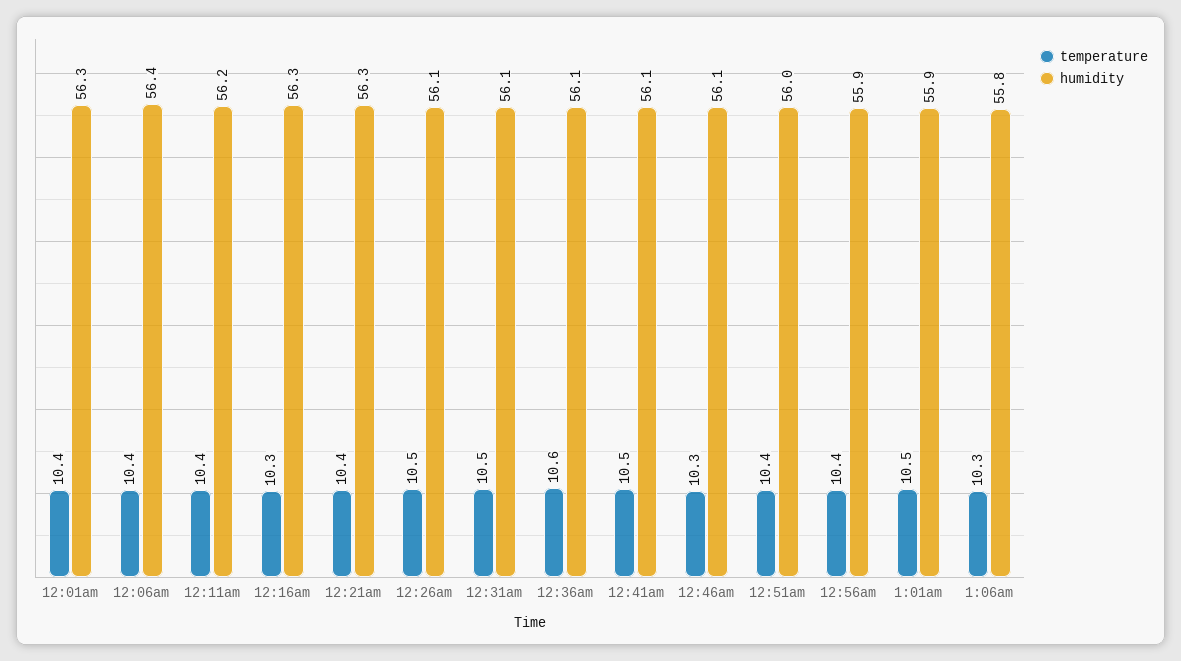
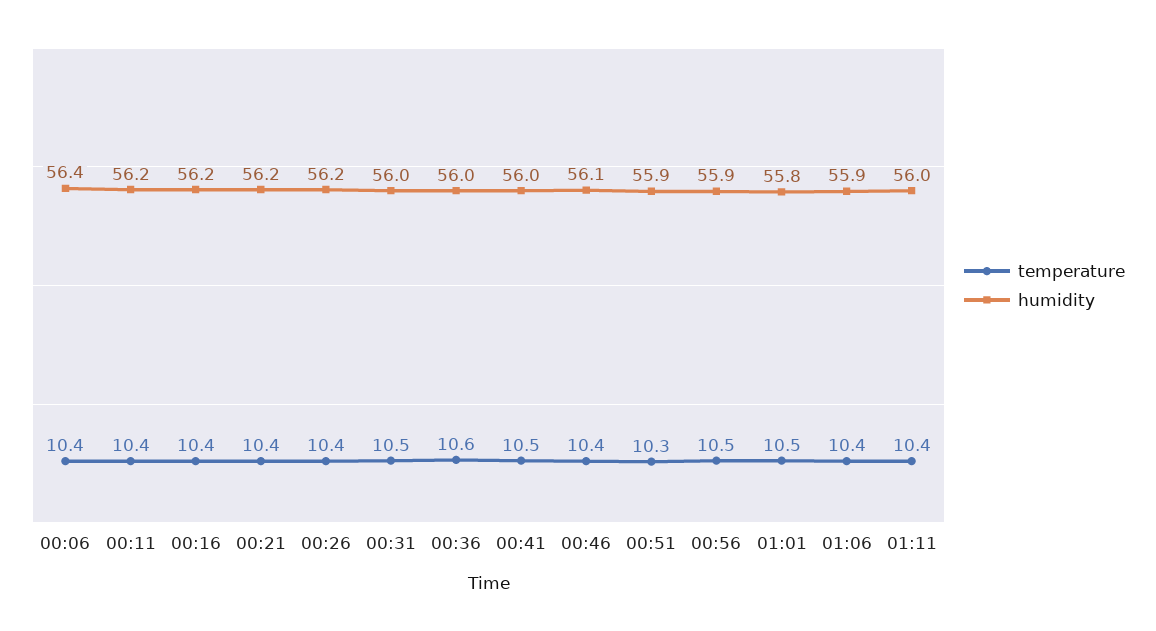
temperature, 12:01am: 10.4 -> none
humidity, 12:01am: 56.3 -> none
temperature, 12:16am: 10.3 -> 10.4
humidity, 12:16am: 56.3 -> 56.2
humidity, 12:21am: 56.3 -> 56.2
temperature, 12:26am: 10.5 -> 10.4
humidity, 12:26am: 56.1 -> 56.2
humidity, 12:31am: 56.1 -> 56
humidity, 12:36am: 56.1 -> 56
humidity, 12:41am: 56.1 -> 56
temperature, 12:46am: 10.3 -> 10.4
temperature, 12:51am: 10.4 -> 10.3
humidity, 12:51am: 56 -> 55.9
temperature, 12:56am: 10.4 -> 10.5
humidity, 1:01am: 55.9 -> 55.8
temperature, 1:06am: 10.3 -> 10.4
humidity, 1:06am: 55.8 -> 55.9
temperature, 01:11: none -> 10.4
humidity, 01:11: none -> 56

